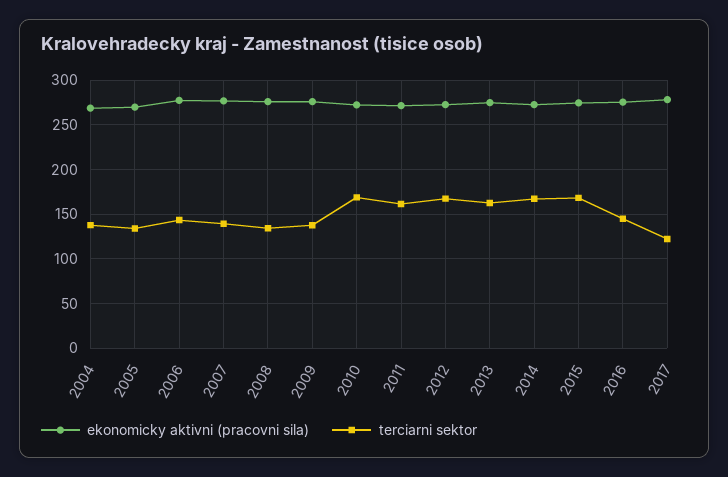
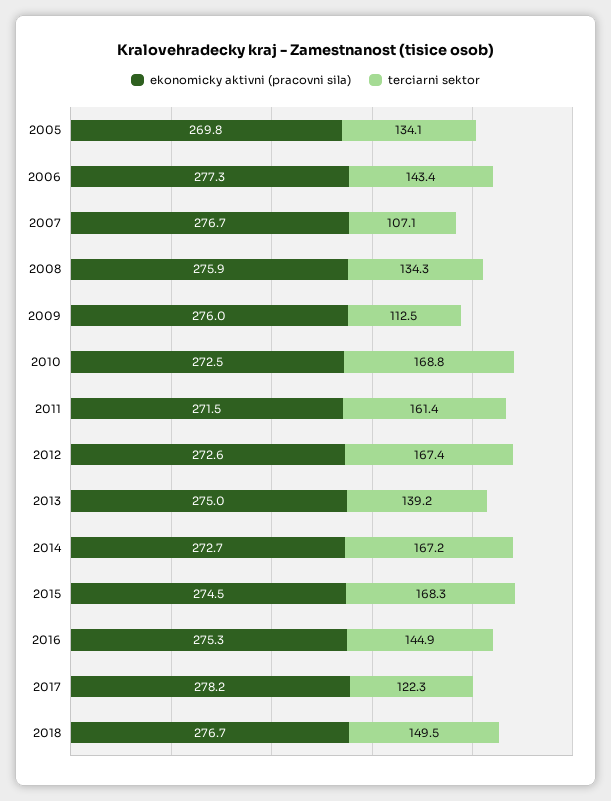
ekonomicky aktivni (pracovni sila), 2004: 270 -> none
terciarni sektor, 2004: 140 -> none
terciarni sektor, 2007: 140 -> 107.1
terciarni sektor, 2009: 140 -> 112.5
terciarni sektor, 2013: 160 -> 139.2
ekonomicky aktivni (pracovni sila), 2018: none -> 276.7
terciarni sektor, 2018: none -> 149.5

